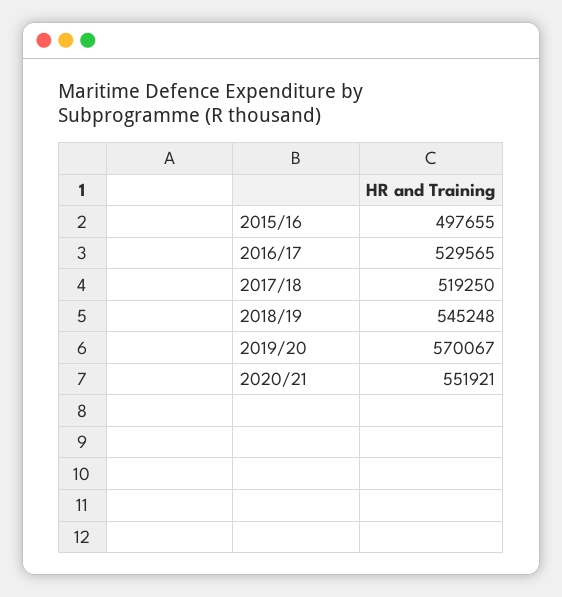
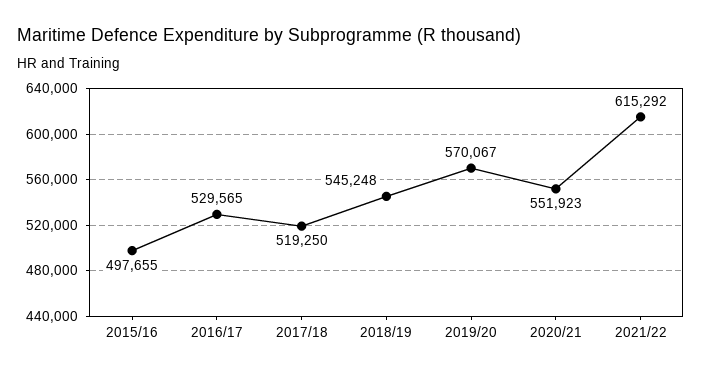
2020/21: 551921 -> 551923
2021/22: none -> 615292

